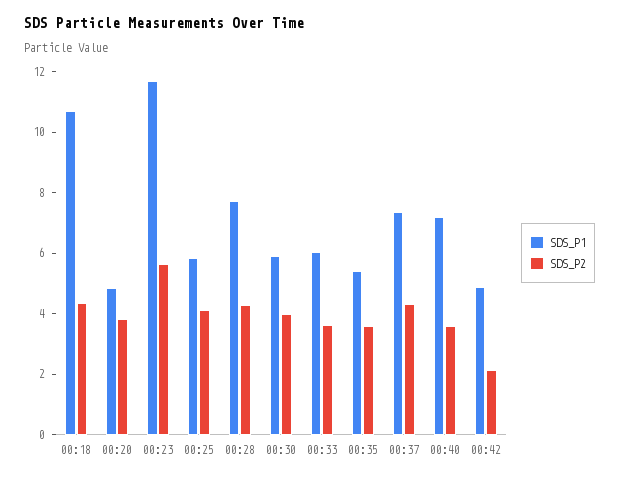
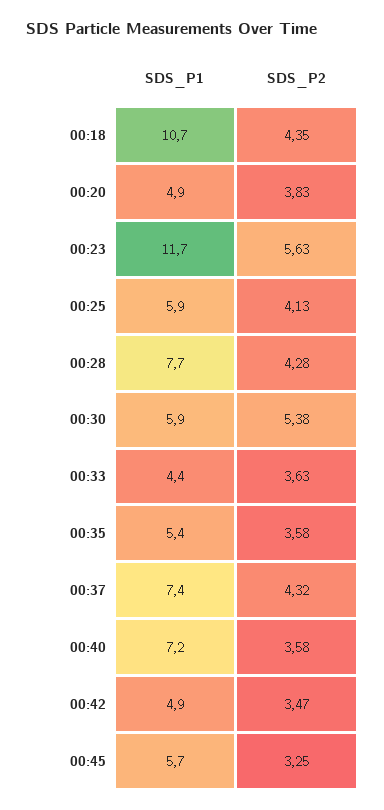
SDS_P2, 00:30: 4 -> 5.38
SDS_P1, 00:33: 6 -> 4.4
SDS_P2, 00:42: 2 -> 3.47
SDS_P1, 00:45: none -> 5.7
SDS_P2, 00:45: none -> 3.25

